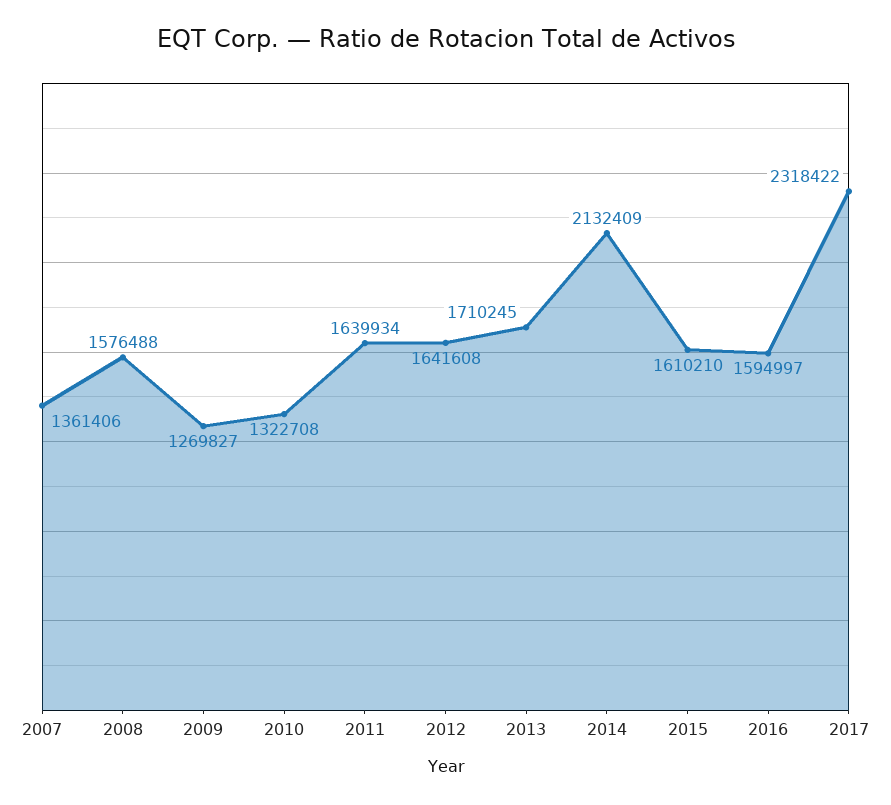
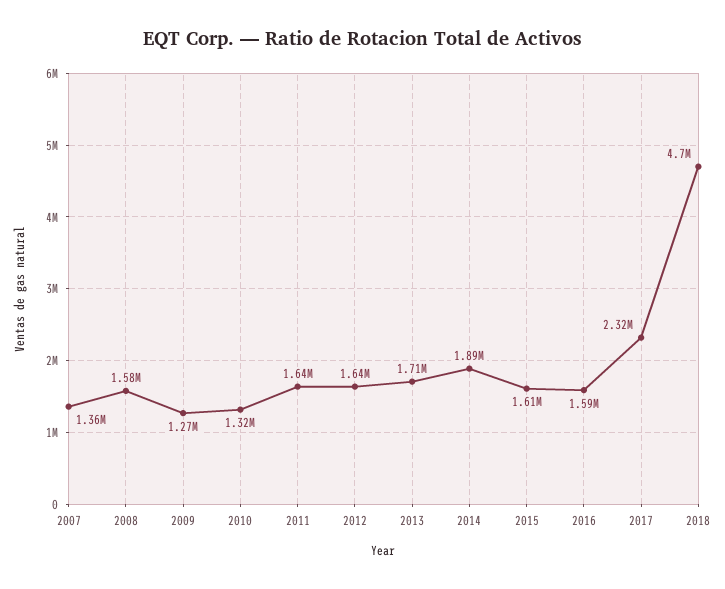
2014: 2132409 -> 1890000
2018: none -> 4700000

